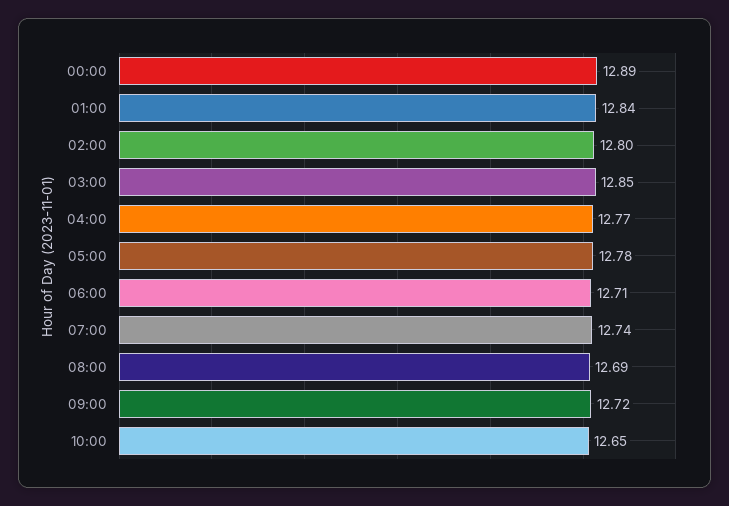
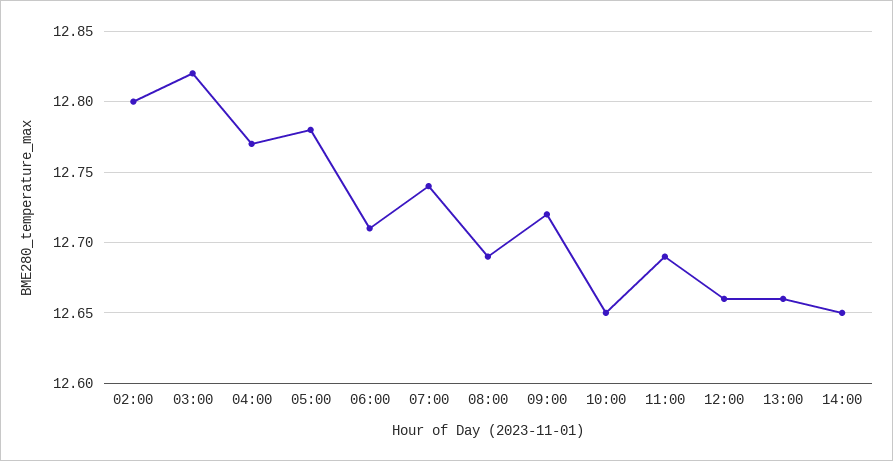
00:00: 12.89 -> none
01:00: 12.84 -> none
03:00: 12.85 -> 12.82
11:00: none -> 12.69
12:00: none -> 12.66
13:00: none -> 12.66
14:00: none -> 12.65

